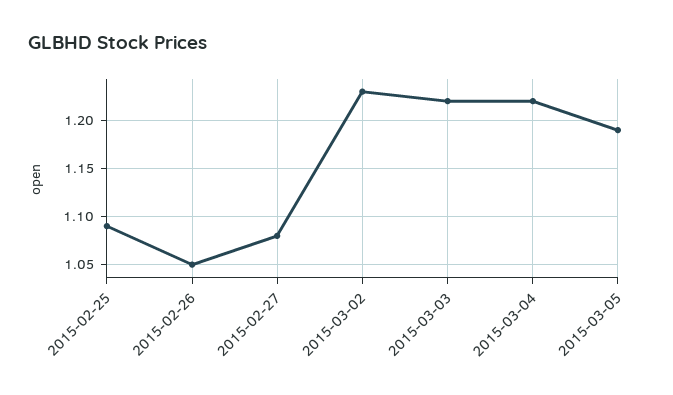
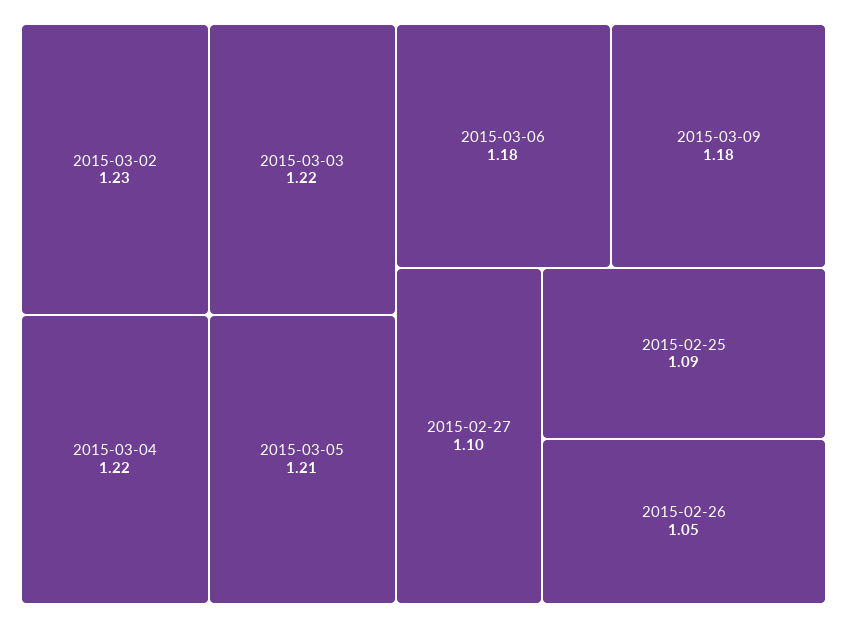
2015-02-27: 1.08 -> 1.1
2015-03-05: 1.19 -> 1.21
2015-03-06: none -> 1.18
2015-03-09: none -> 1.18

